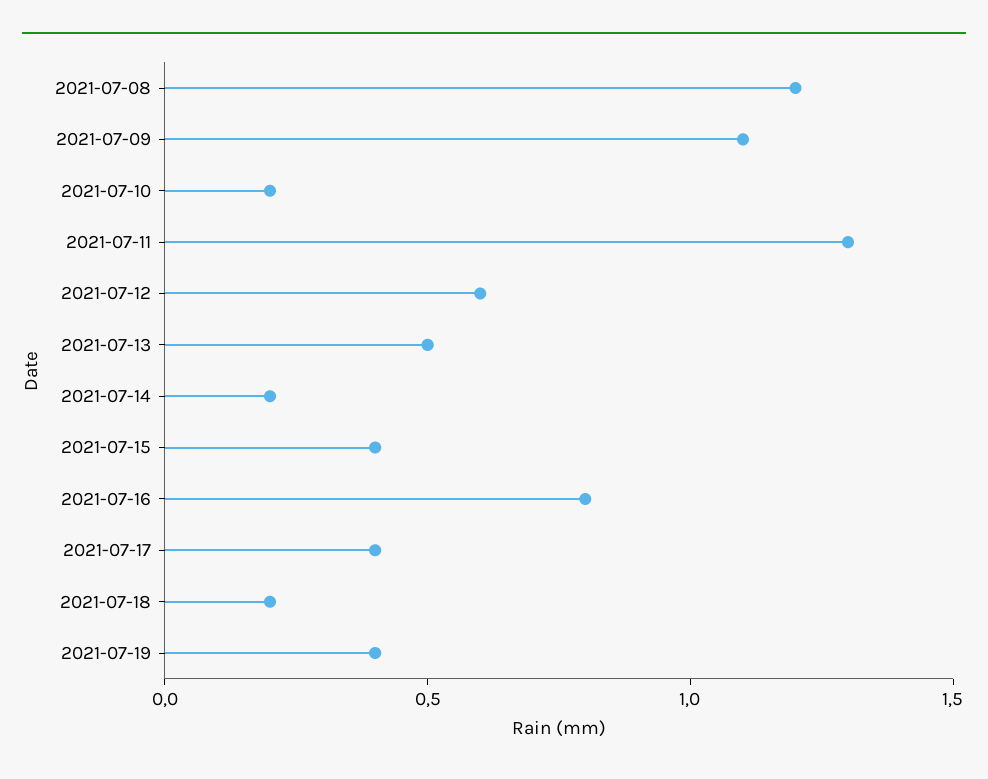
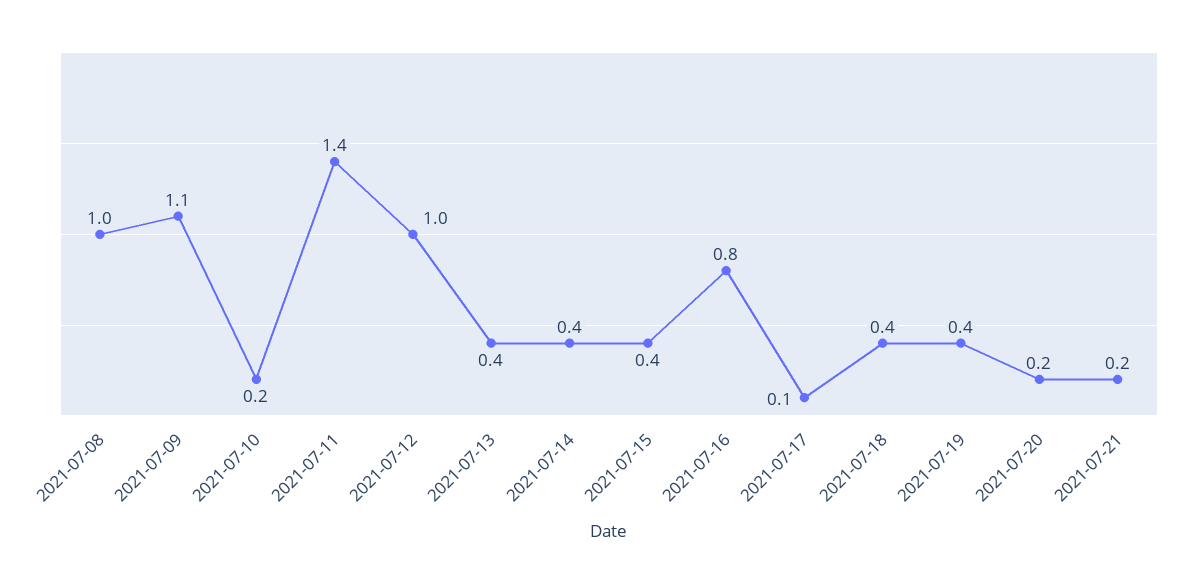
2021-07-08: 1.2 -> 1
2021-07-11: 1.3 -> 1.4
2021-07-12: 0.6 -> 1
2021-07-13: 0.5 -> 0.4
2021-07-14: 0.2 -> 0.4
2021-07-17: 0.4 -> 0.1
2021-07-18: 0.2 -> 0.4
2021-07-20: none -> 0.2
2021-07-21: none -> 0.2

